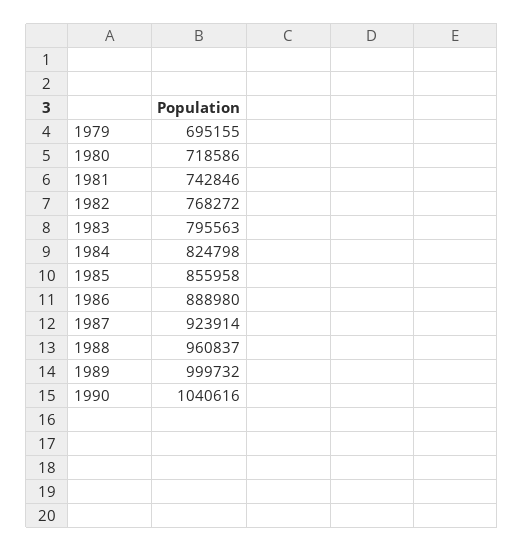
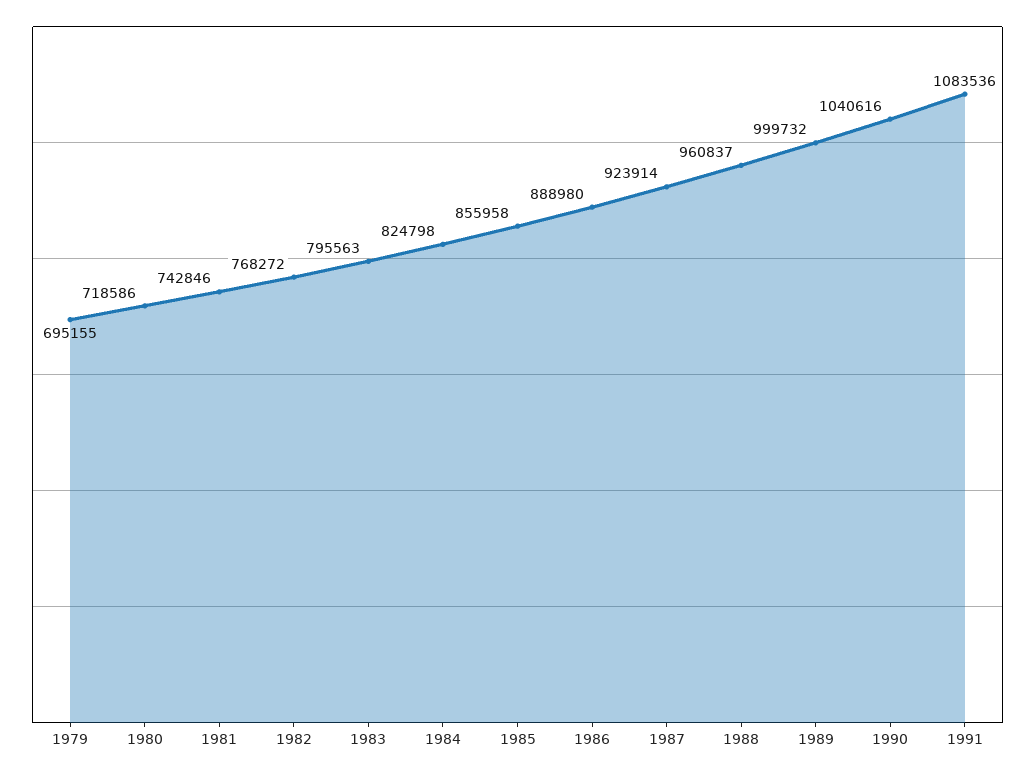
1991: none -> 1083536

